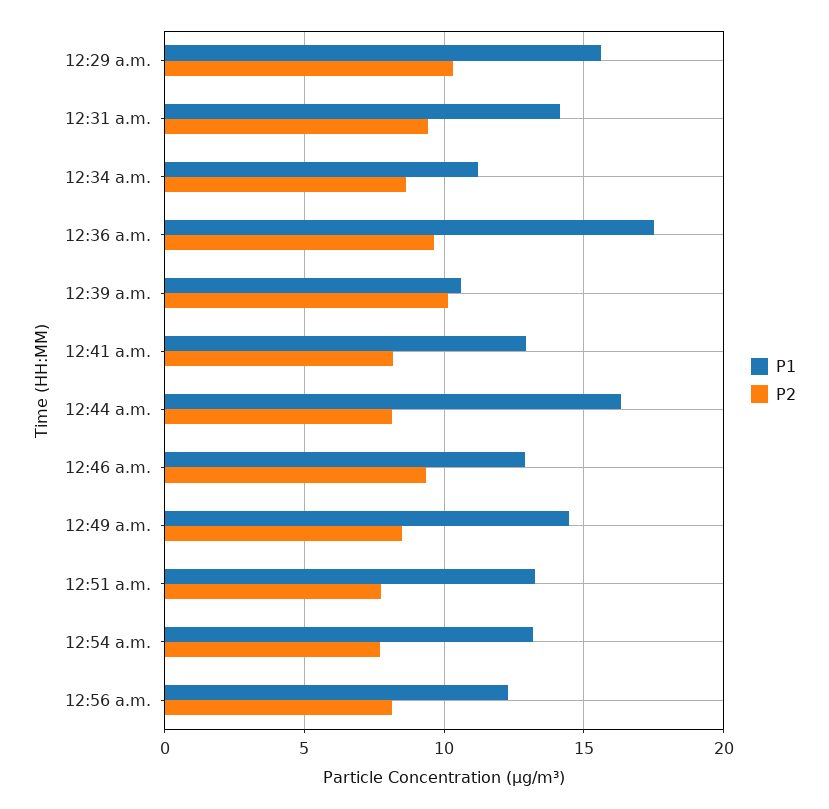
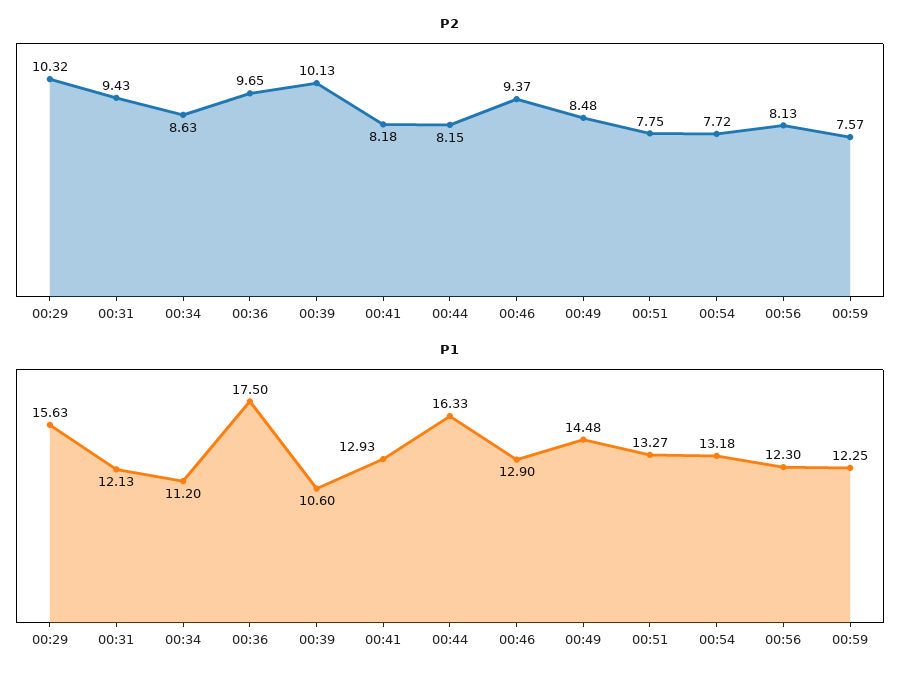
P1, 12:31 a.m.: 14 -> 12.13
P2, 00:59: none -> 7.57
P1, 00:59: none -> 12.25

